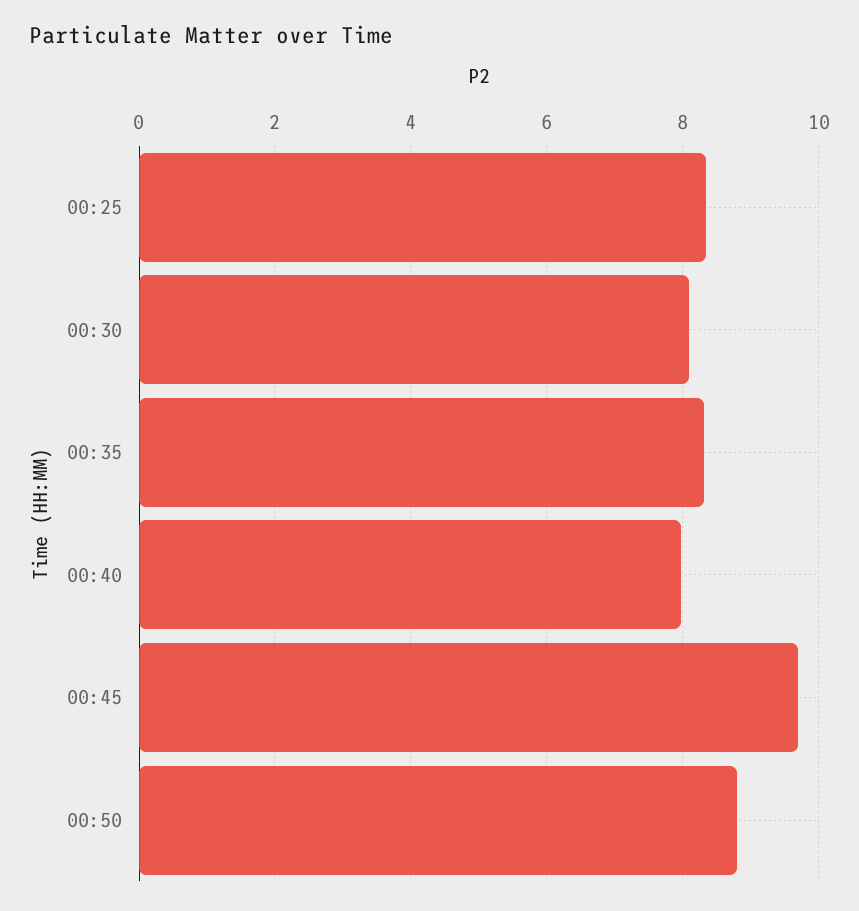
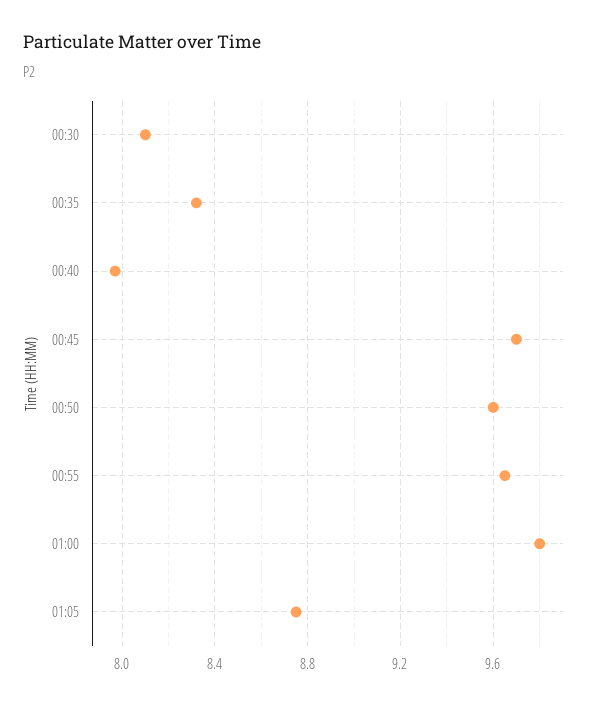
00:25: 8.4 -> none
00:50: 8.8 -> 9.6
00:55: none -> 9.65
01:00: none -> 9.8
01:05: none -> 8.75

